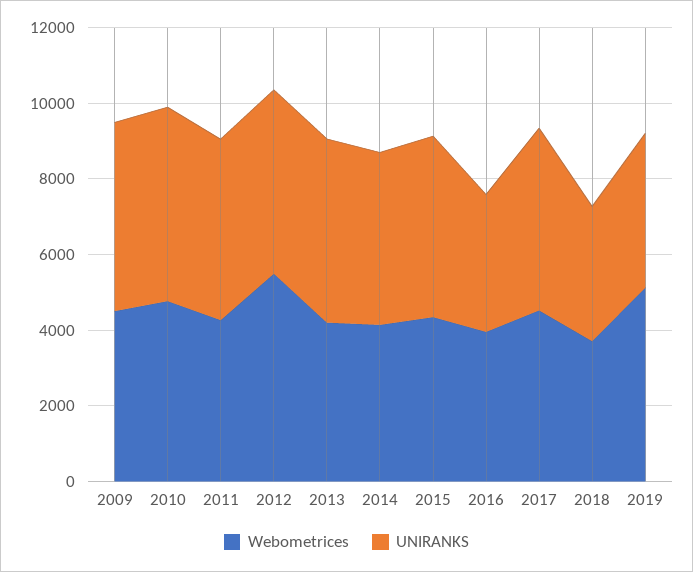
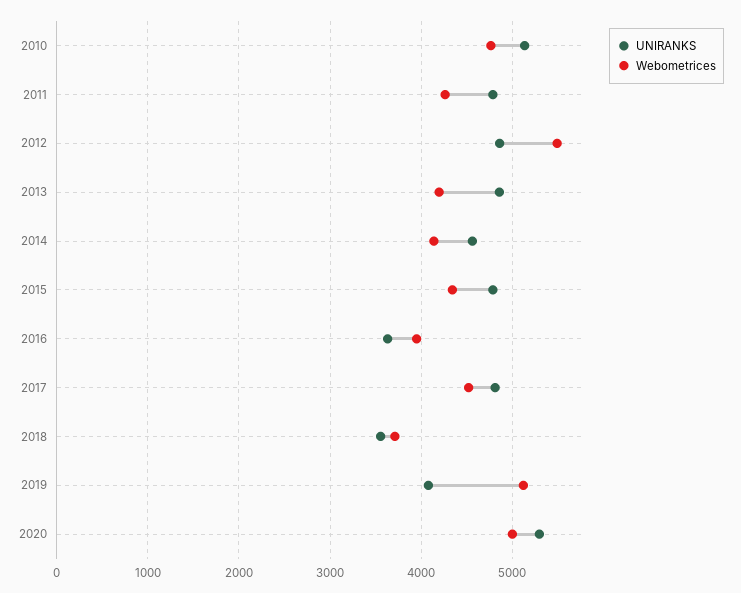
Webometrices, 2009: 4500 -> none
UNIRANKS, 2009: 5000 -> none
UNIRANKS, 2020: none -> 5300
Webometrices, 2020: none -> 5000

